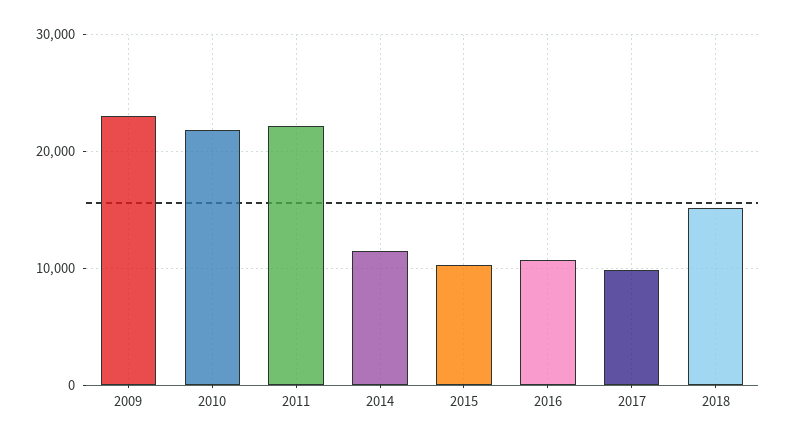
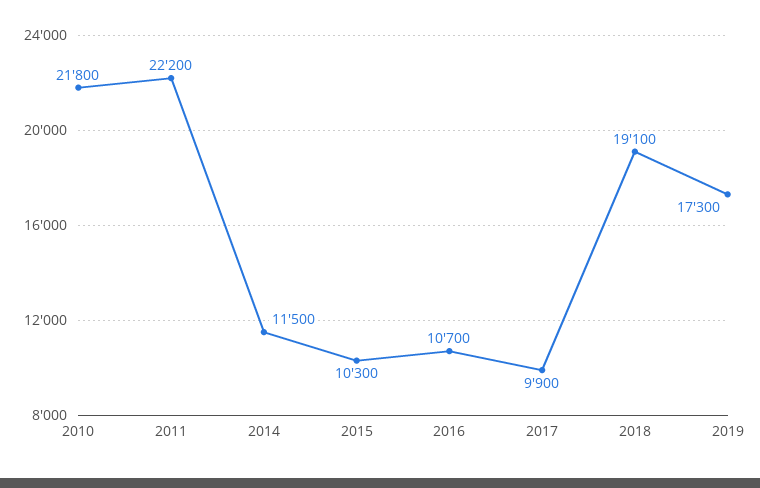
2009: 23000 -> none
2018: 15000 -> 19100
2019: none -> 17300

